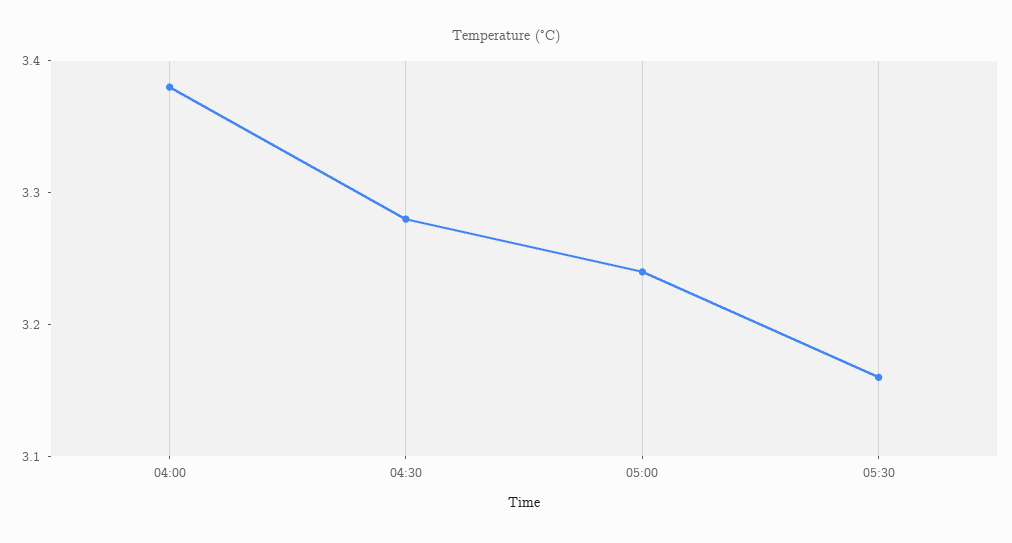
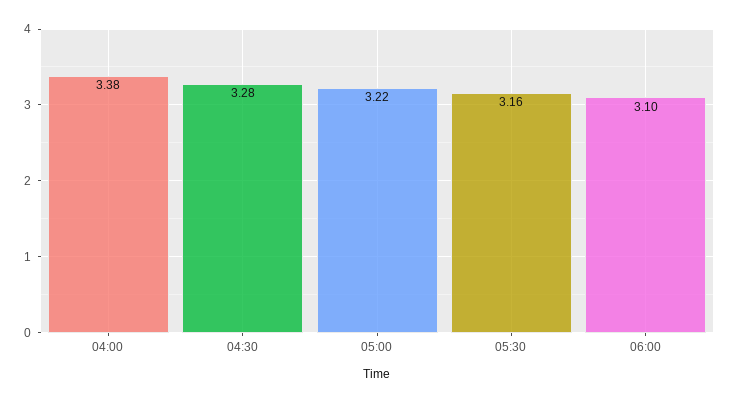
05:00: 3.24 -> 3.22
06:00: none -> 3.1

